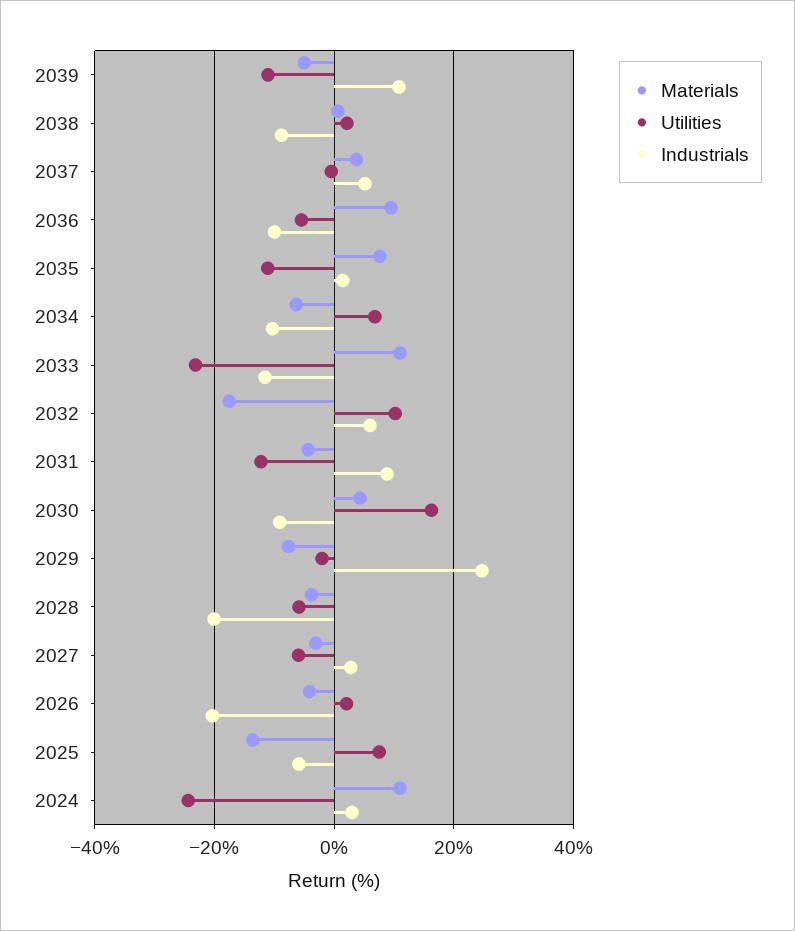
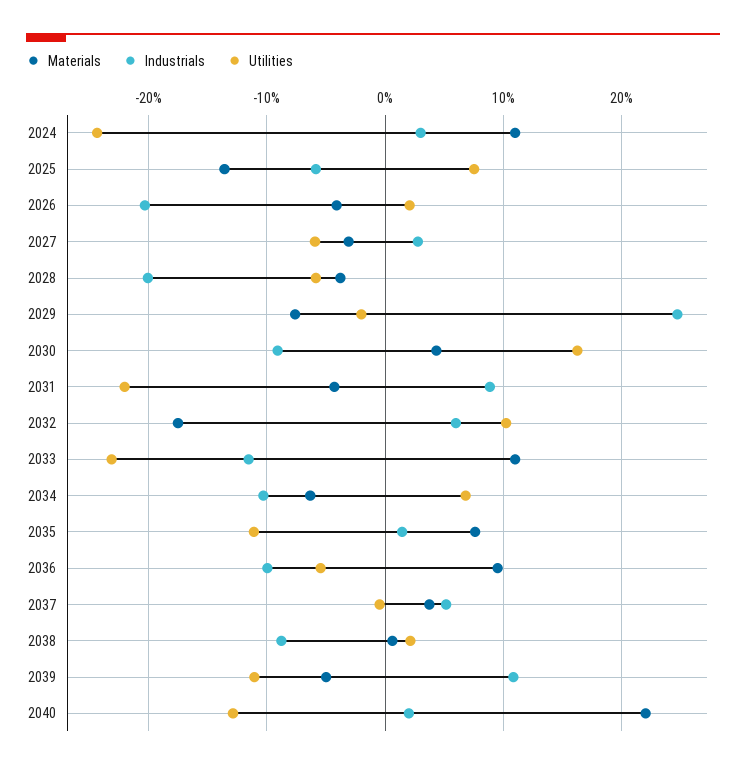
Utilities, 2031: -12 -> -22
Materials, 2040: none -> 22
Industrials, 2040: none -> 2
Utilities, 2040: none -> -13

